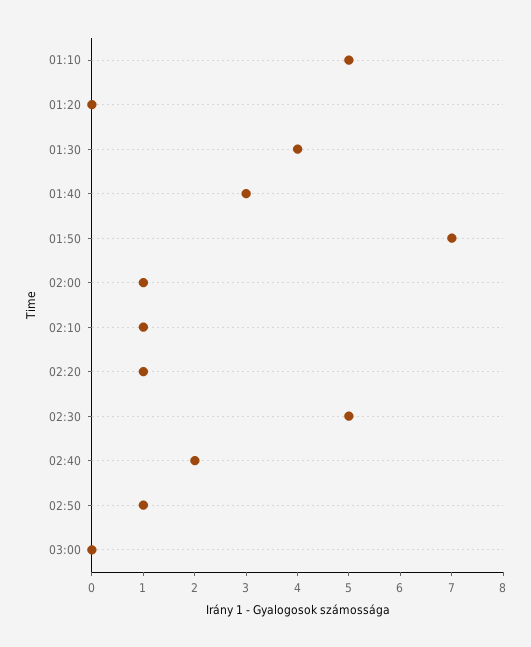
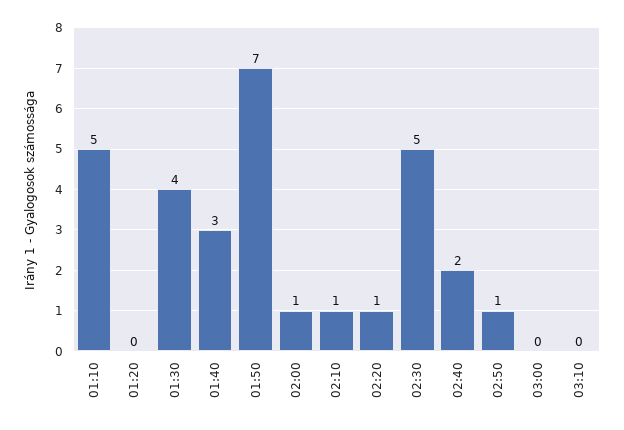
03:10: none -> 0

